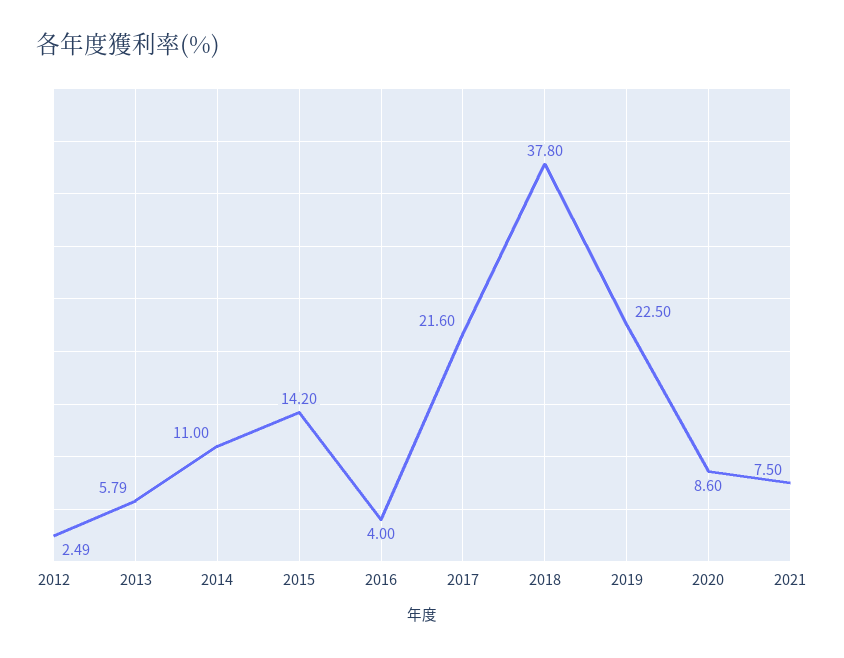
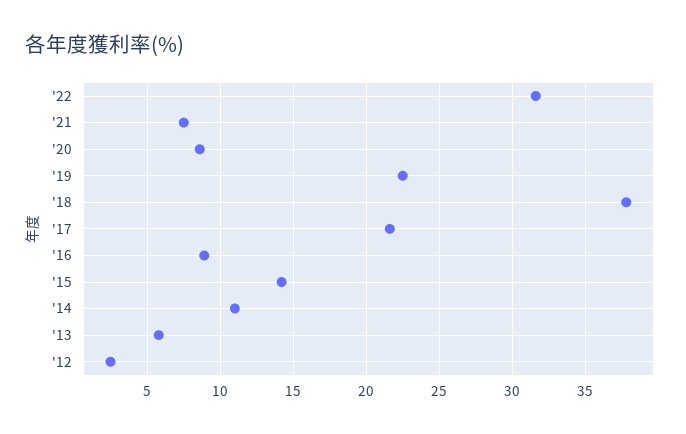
2016: 4 -> 9
'22: none -> 31.5

